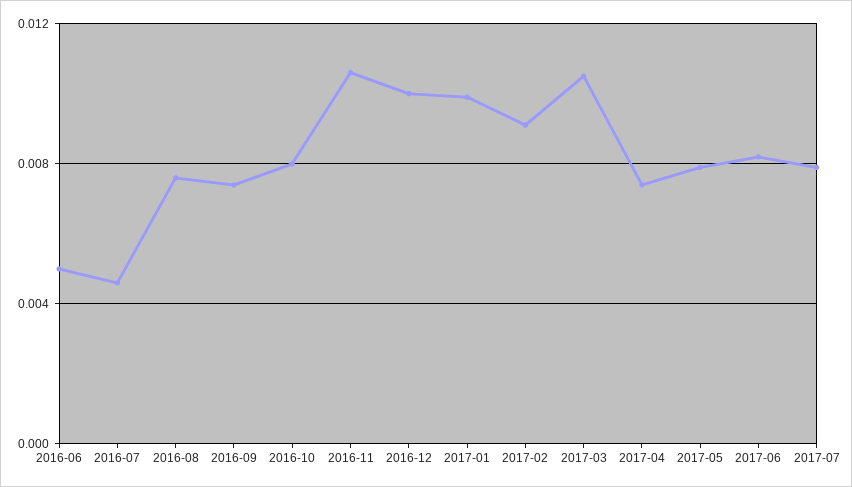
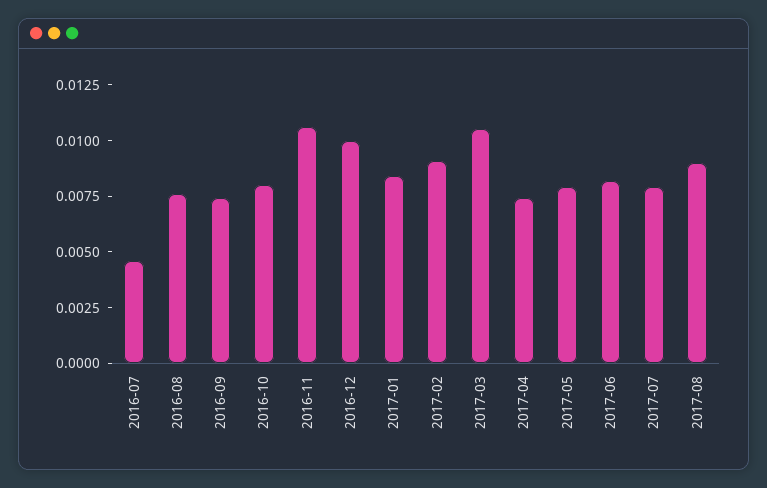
2016-06: 0.005 -> none
2017-01: 0.01 -> 0.0085
2017-08: none -> 0.009

